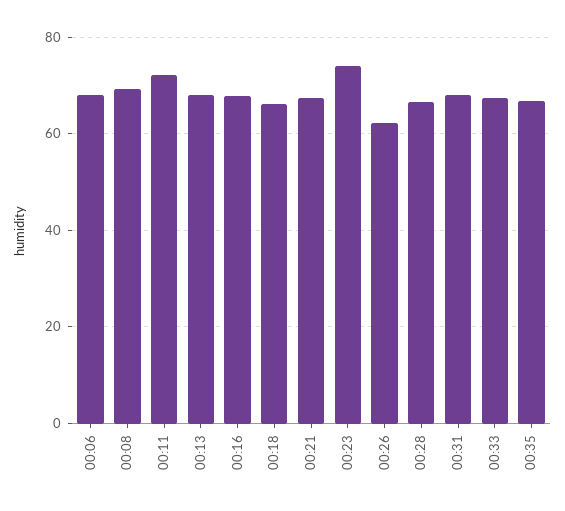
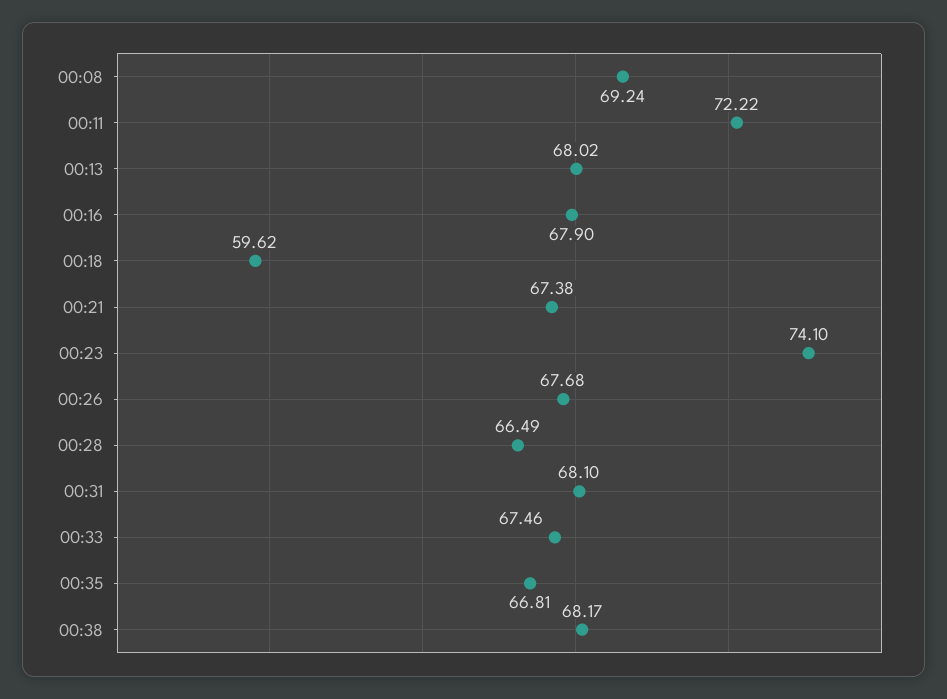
00:06: 68 -> none
00:18: 66 -> 59.62
00:26: 62 -> 67.68
00:38: none -> 68.17

